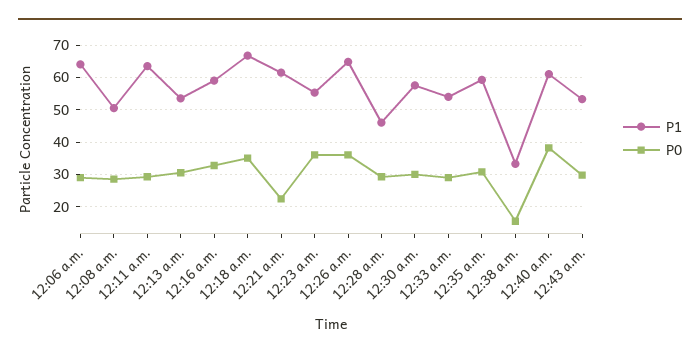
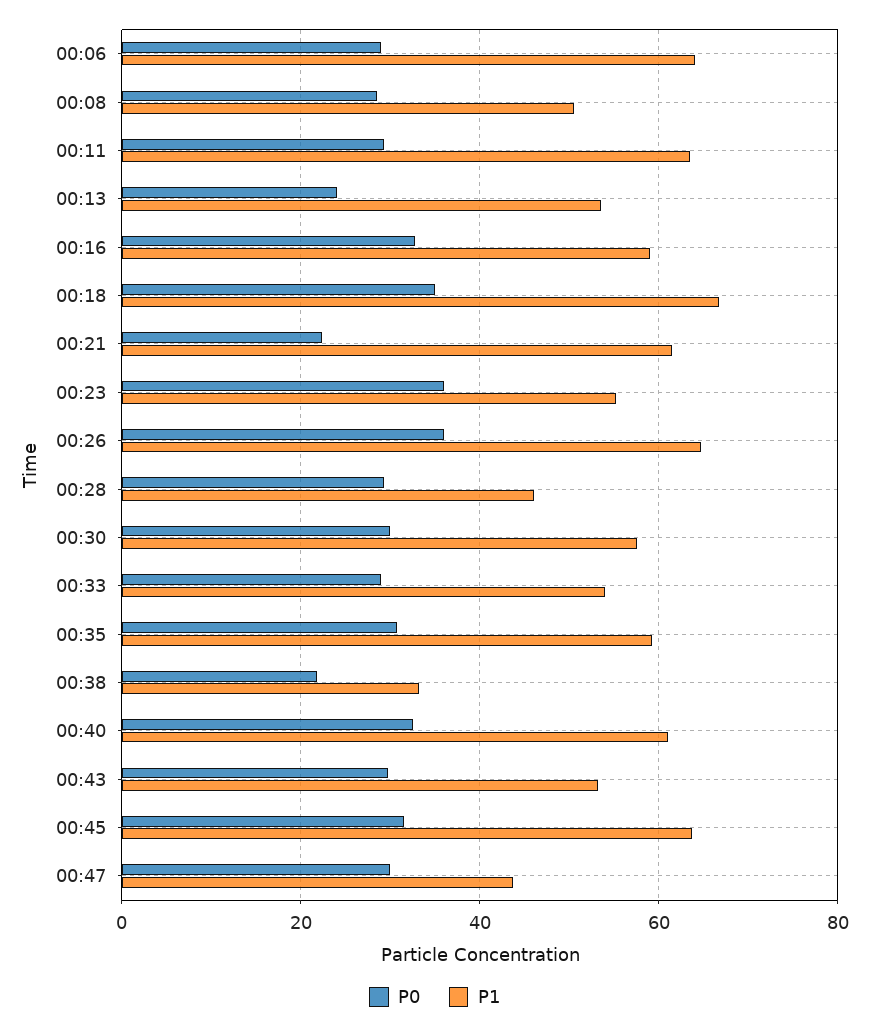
P0, 12:13 a.m.: 30 -> 24
P0, 12:38 a.m.: 16 -> 22
P0, 12:40 a.m.: 38 -> 32
P0, 00:45: none -> 32
P1, 00:45: none -> 64
P0, 00:47: none -> 30
P1, 00:47: none -> 44

